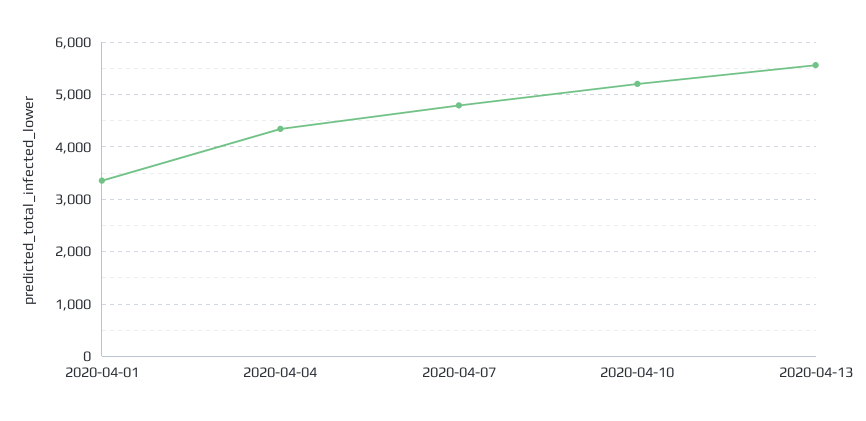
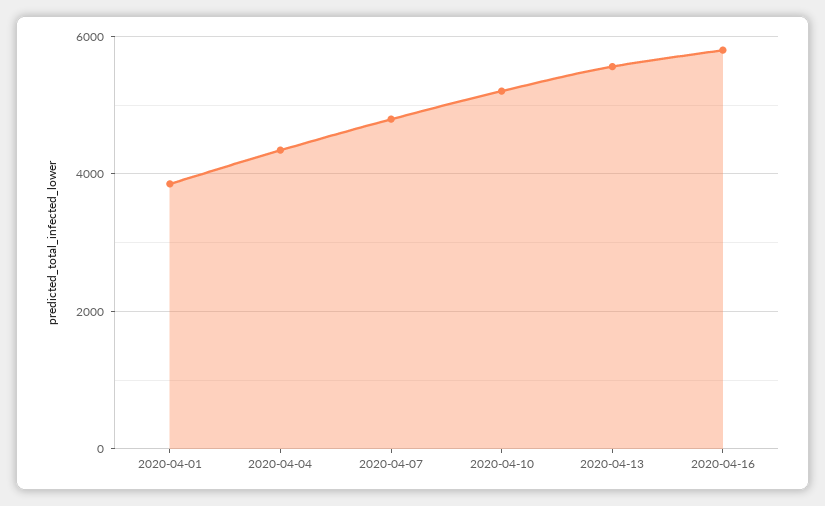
2020-04-01: 3400 -> 3800
2020-04-16: none -> 5800

